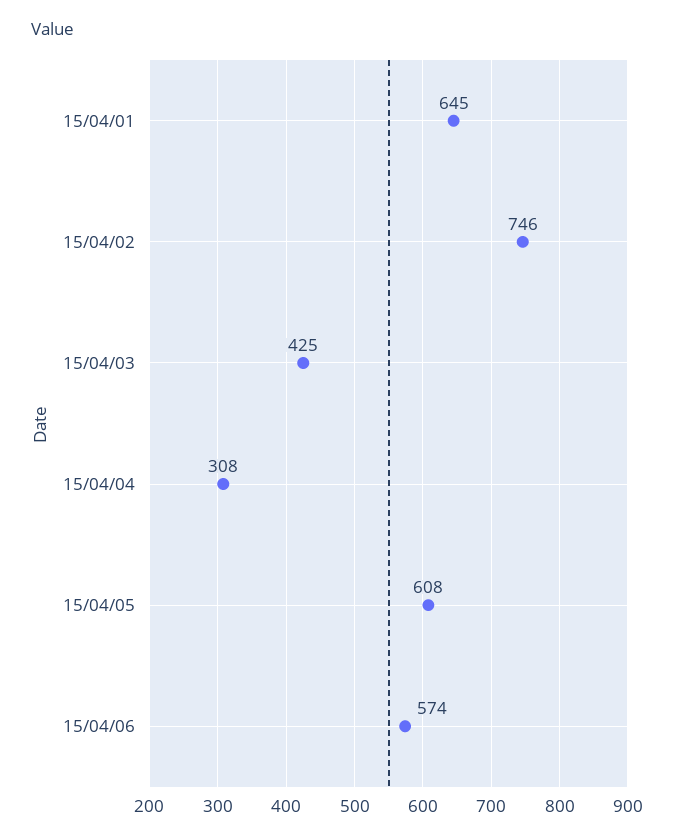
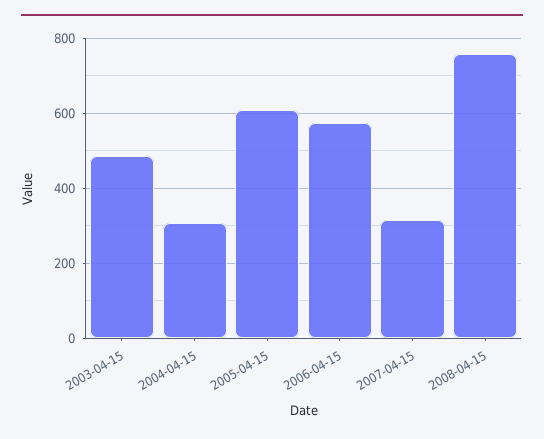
15/04/01: 645 -> none
15/04/02: 746 -> none
15/04/03: 425 -> 480
2007-04-15: none -> 320
2008-04-15: none -> 760

